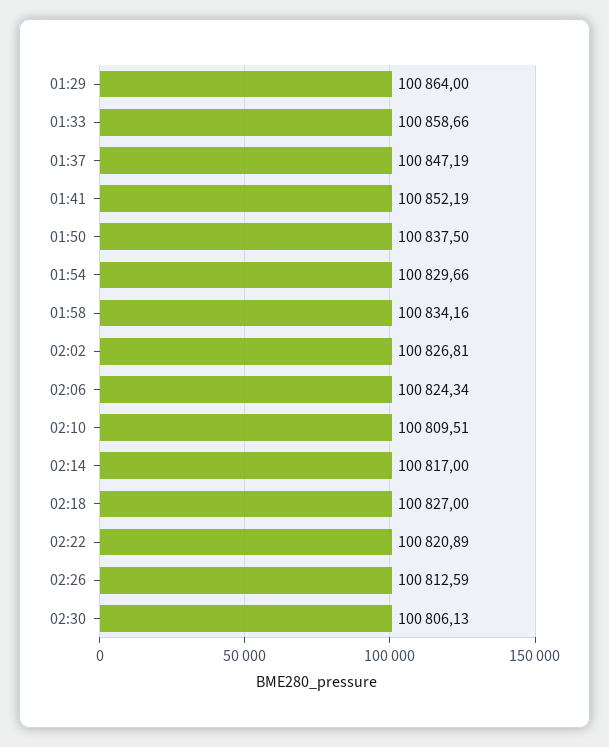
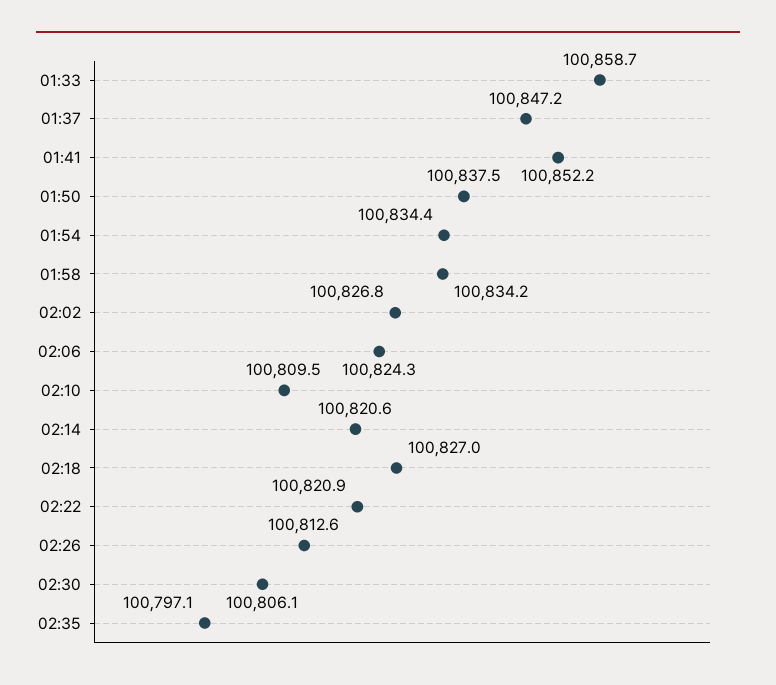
01:29: 100864 -> none
01:54: 100829.66 -> 100834.4
02:14: 100817 -> 100820.6
02:35: none -> 100797.1

